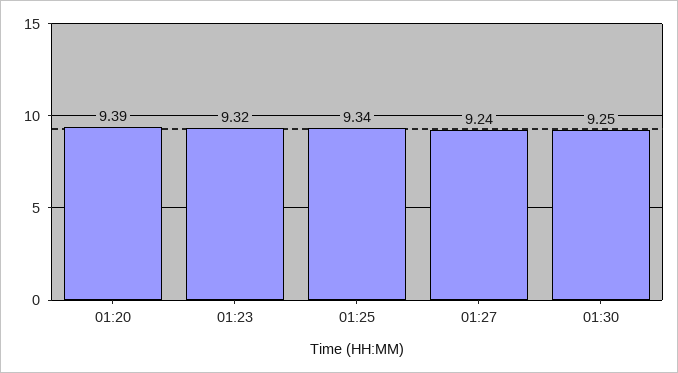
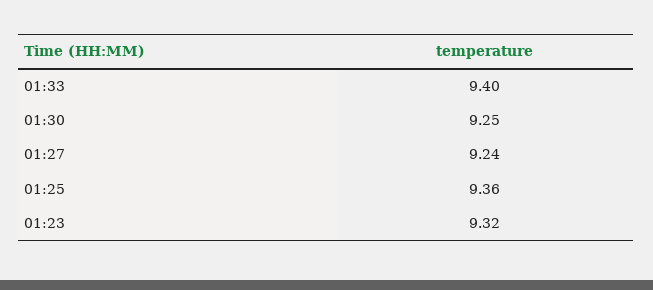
01:20: 9.39 -> none
01:25: 9.34 -> 9.36
01:33: none -> 9.4

